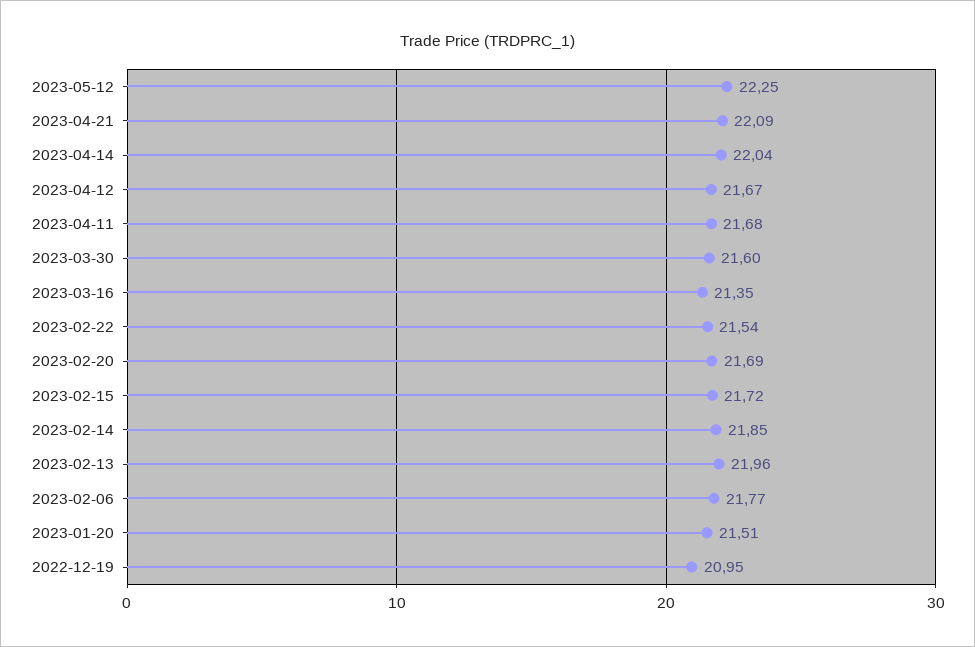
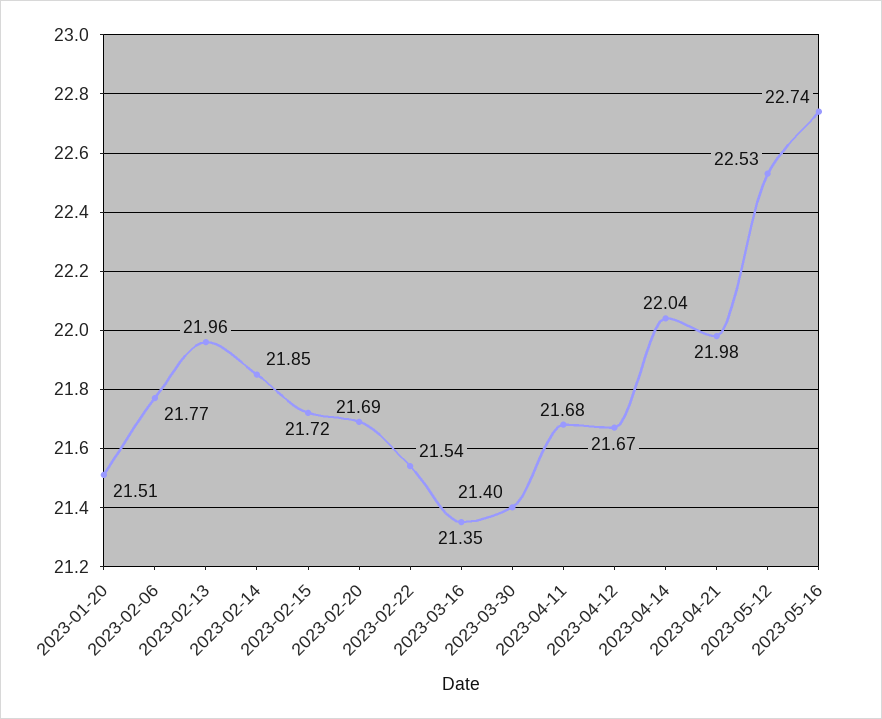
2023-05-12: 22.25 -> 22.53
2023-04-21: 22.09 -> 21.98
2023-03-30: 21.6 -> 21.4
2022-12-19: 20.95 -> none
2023-05-16: none -> 22.74

